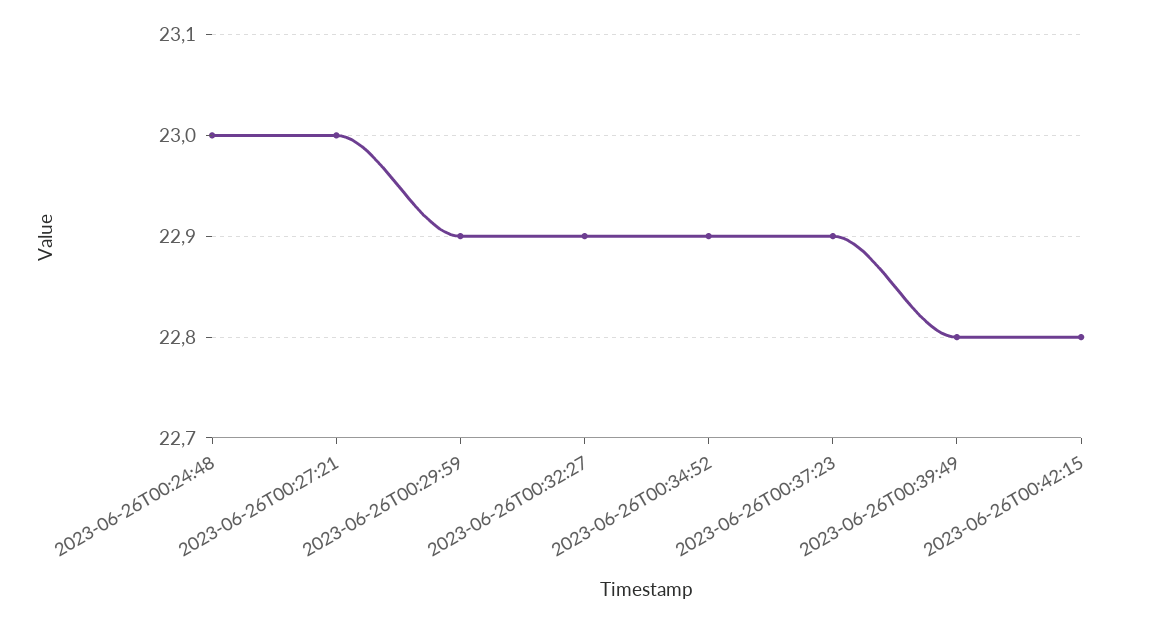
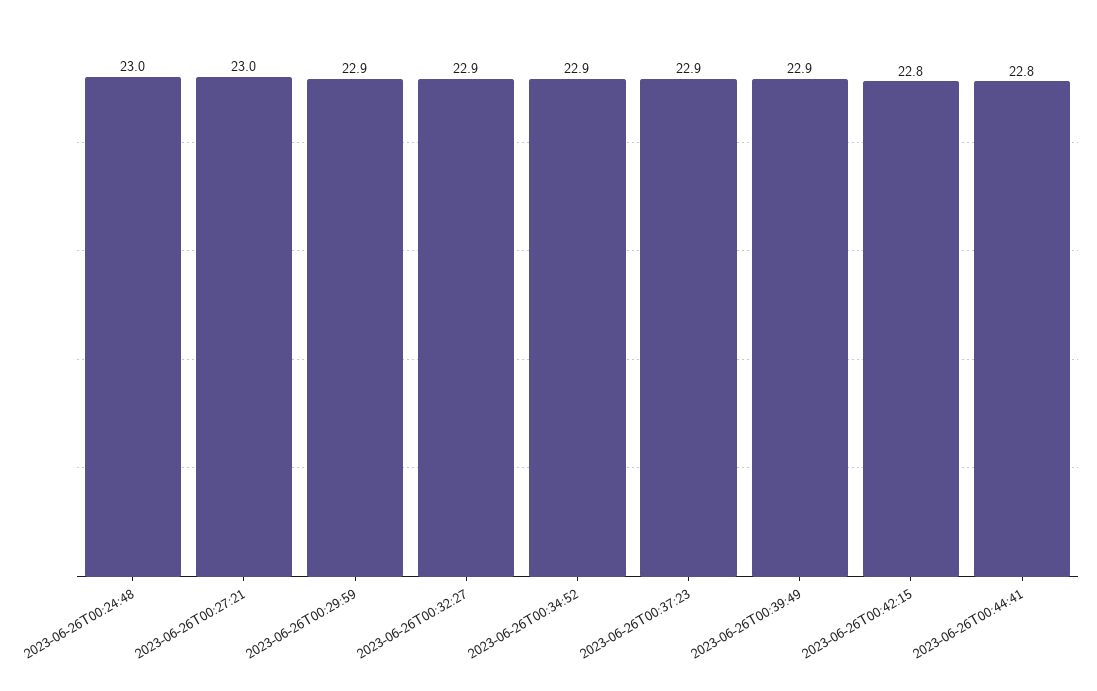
2023-06-26T00:39:49: 22.8 -> 22.9
2023-06-26T00:44:41: none -> 22.8

